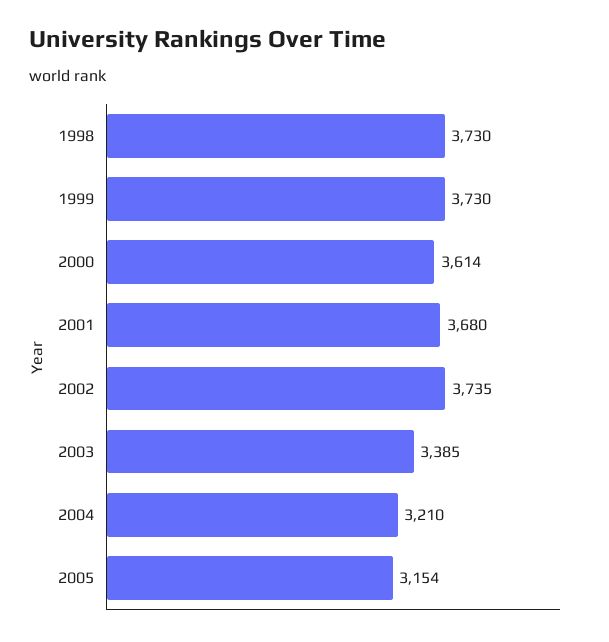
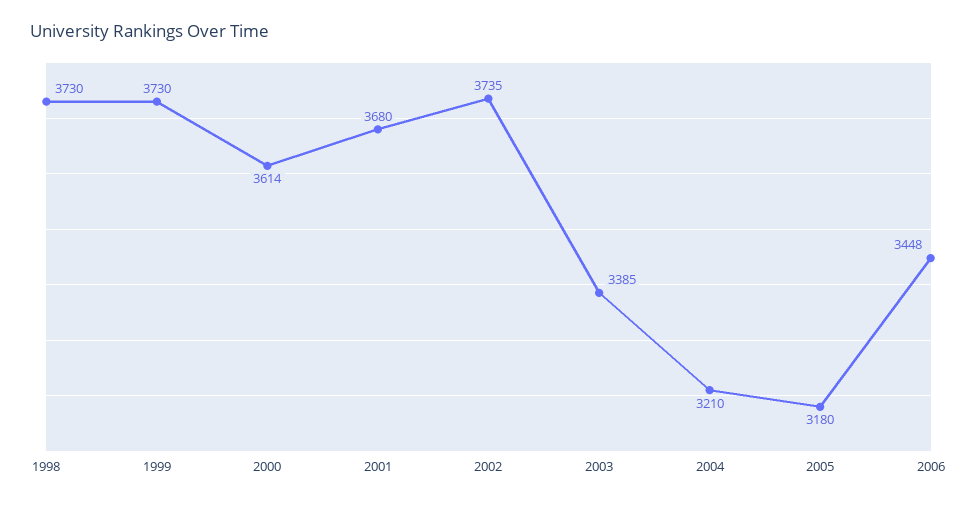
2005: 3154 -> 3180
2006: none -> 3448

